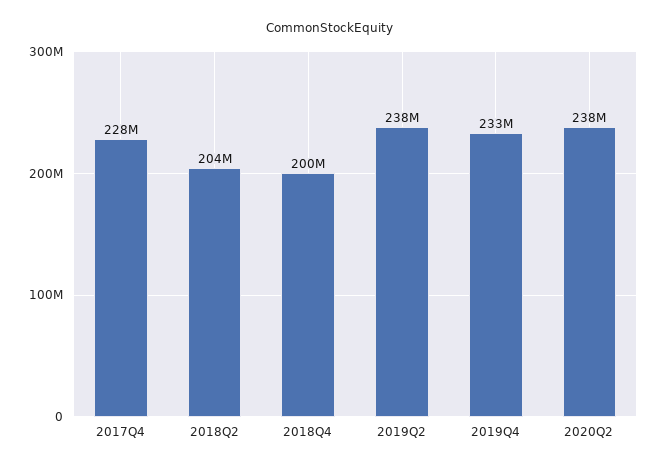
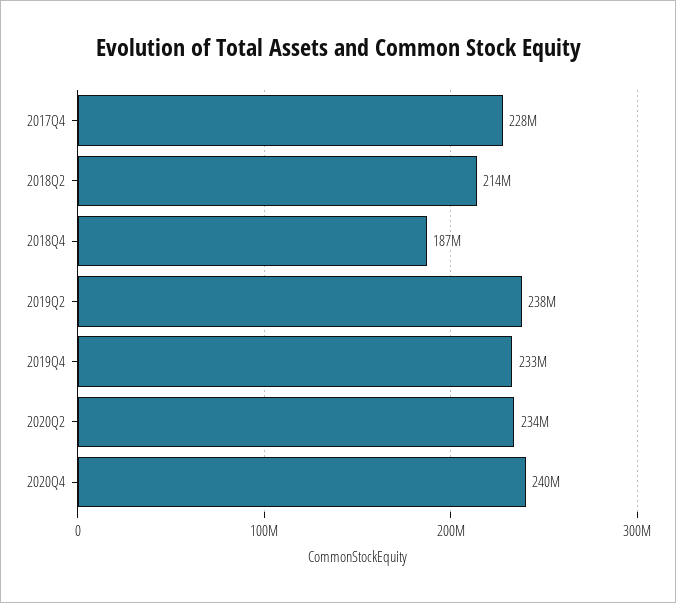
2018Q2: 204000000 -> 214000000
2018Q4: 200000000 -> 187000000
2020Q2: 238000000 -> 234000000
2020Q4: none -> 240000000

